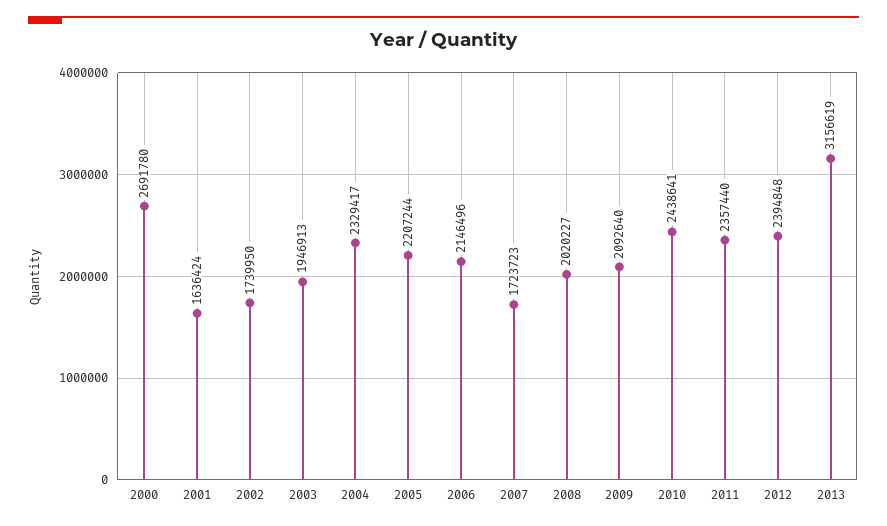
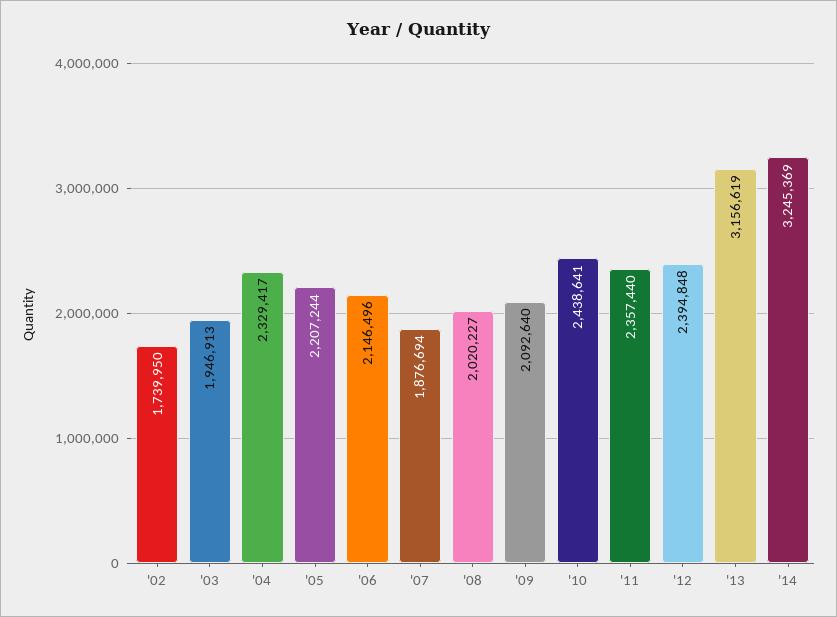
2000: 2691780 -> none
2001: 1636424 -> none
2007: 1723723 -> 1876694
'14: none -> 3245369

